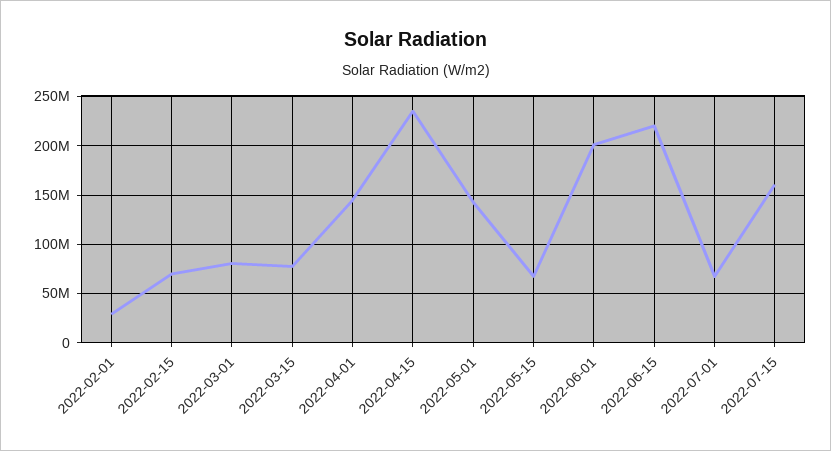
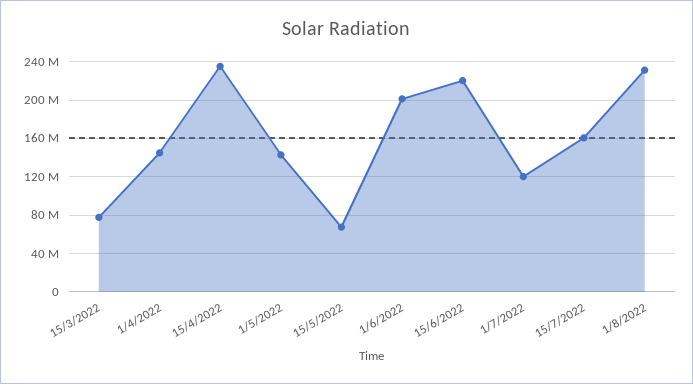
2022-02-01: 30000000 -> none
2022-02-15: 70000000 -> none
2022-03-01: 80000000 -> none
2022-07-01: 70000000 -> 120000000
1/8/2022: none -> 230000000

